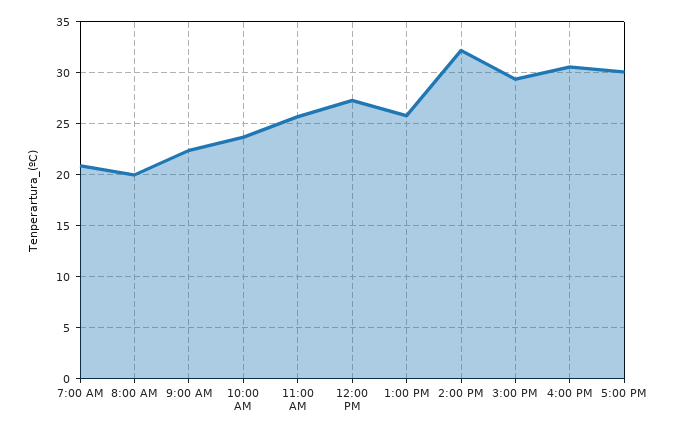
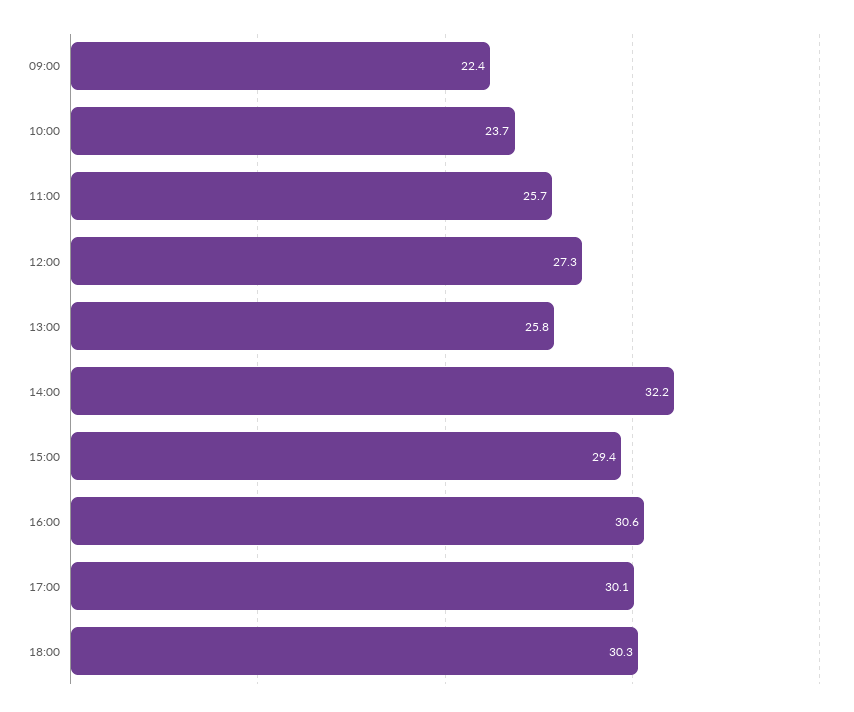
7:00 AM: 21 -> none
8:00 AM: 20 -> none
18:00: none -> 30.3

